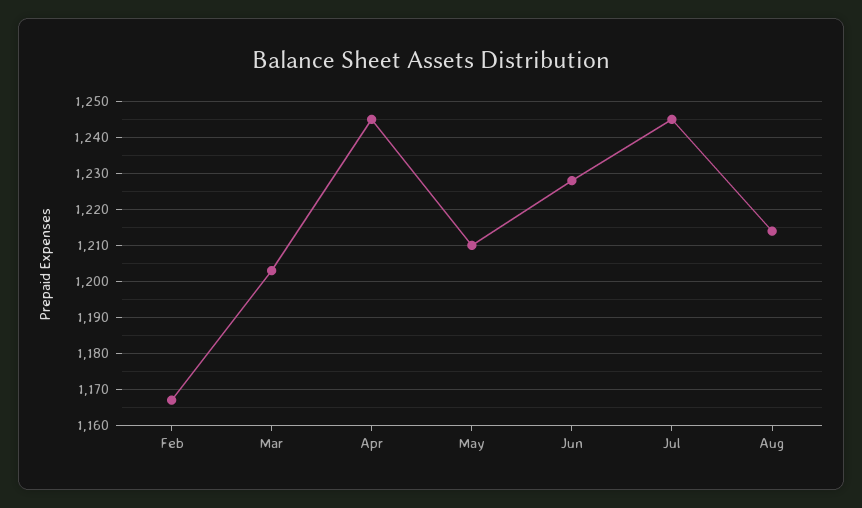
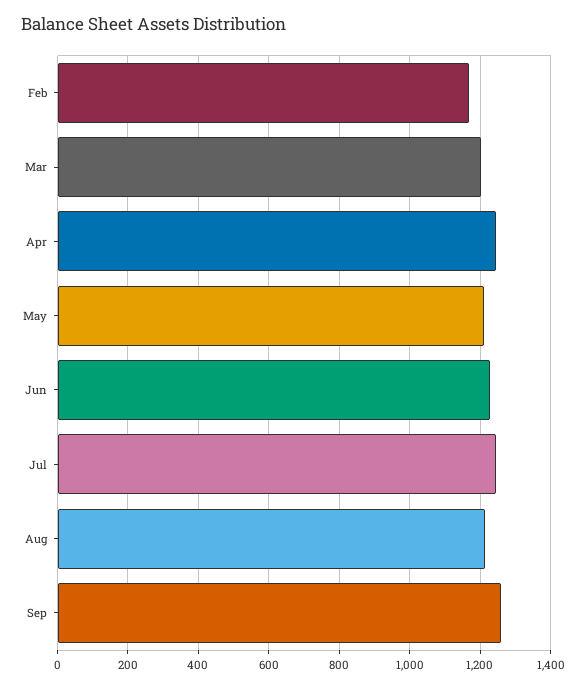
Sep: none -> 1260

